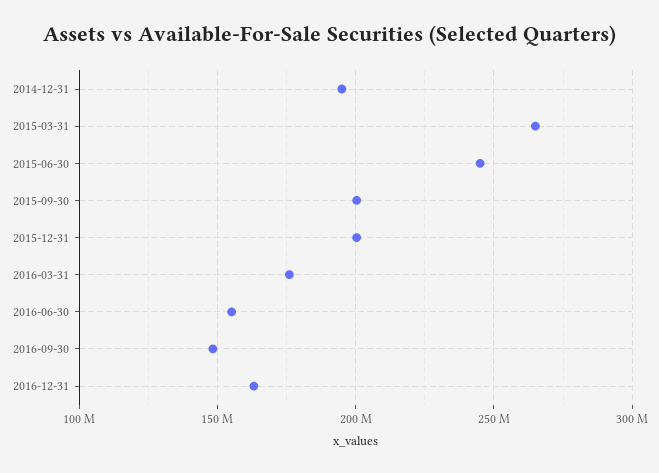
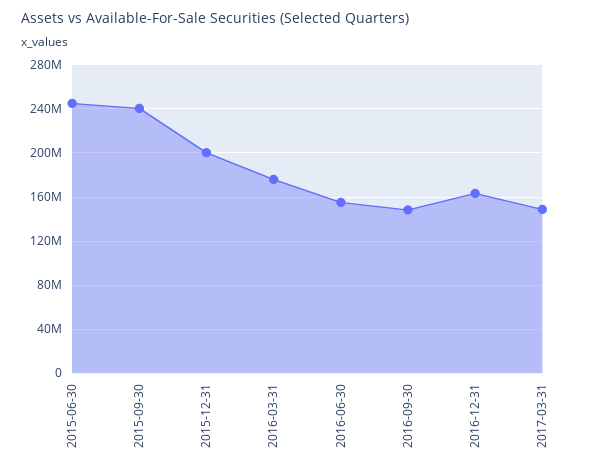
2014-12-31: 195000000 -> none
2015-03-31: 265000000 -> none
2015-09-30: 200000000 -> 240000000
2017-03-31: none -> 150000000

